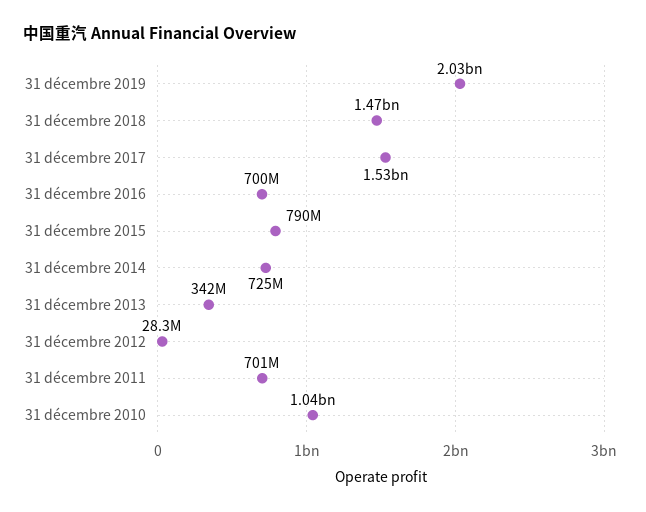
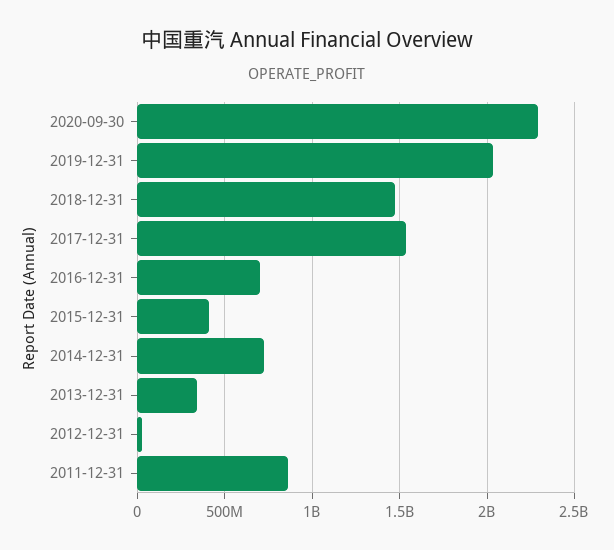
31 décembre 2015: 790000000 -> 400000000
31 décembre 2011: 701000000 -> 850000000
31 décembre 2010: 1040000000 -> none
2020-09-30: none -> 2300000000

